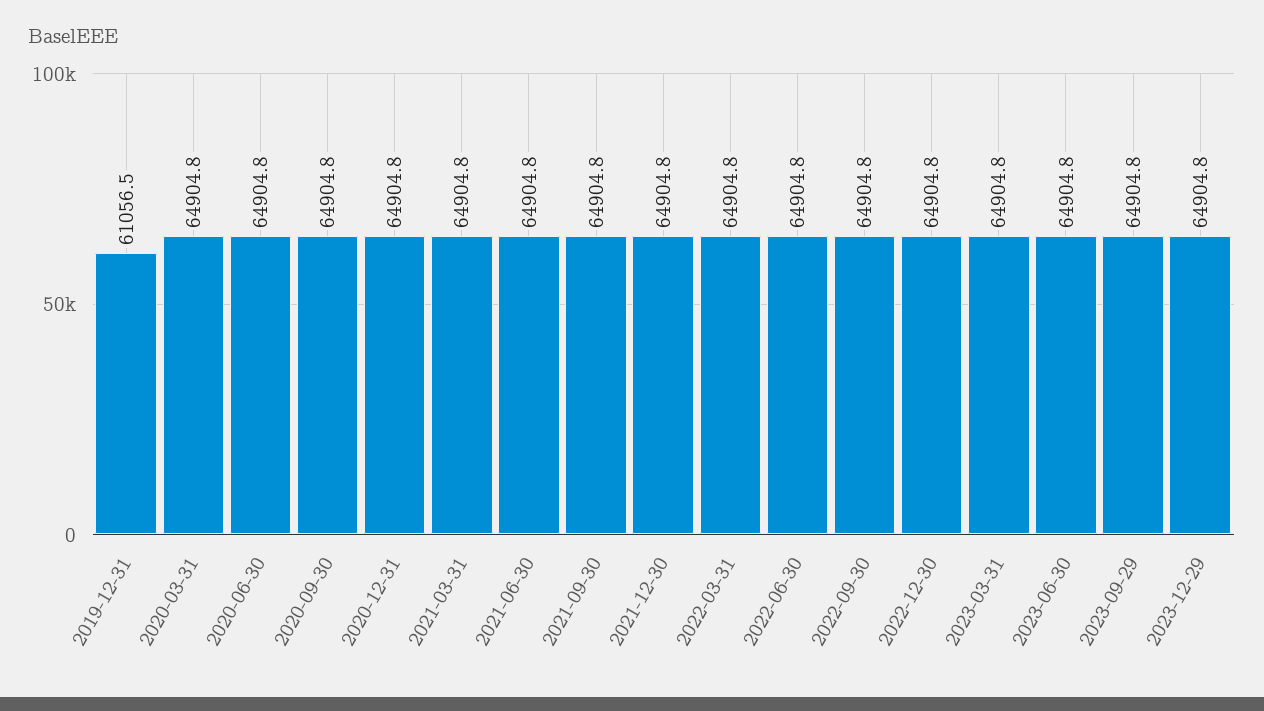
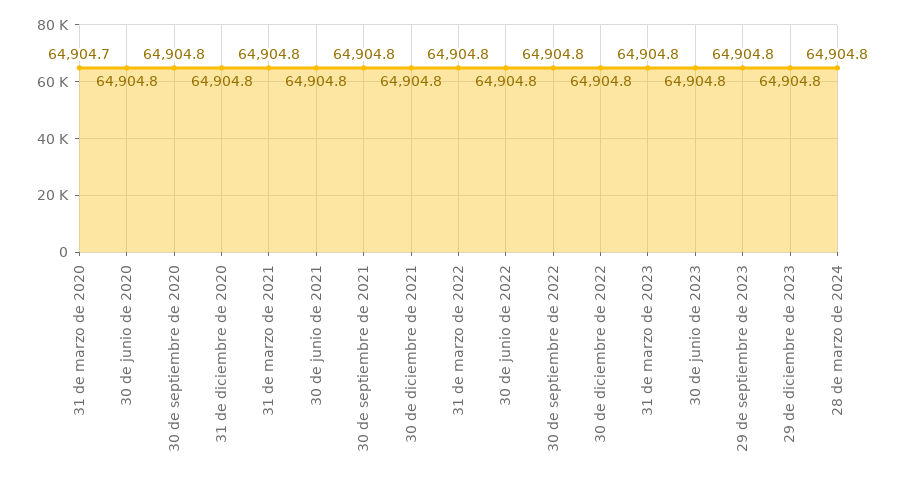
2019-12-31: 61056.5 -> none
2020-03-31: 64904.8 -> 64904.7
28 de marzo de 2024: none -> 64904.8

